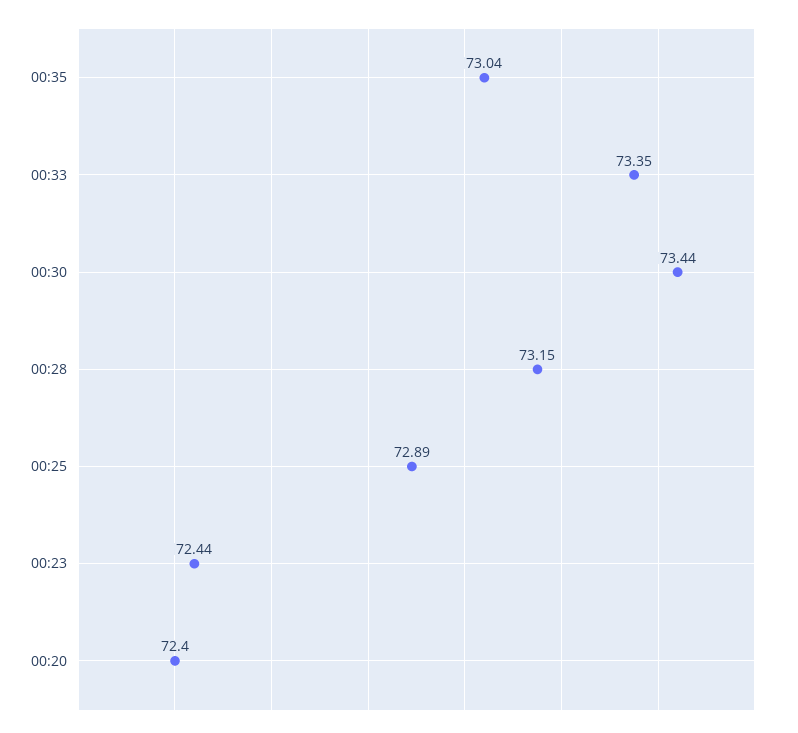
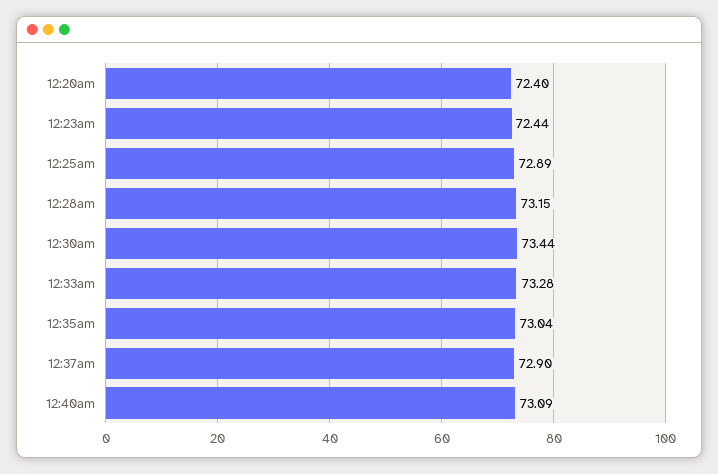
00:33: 73.35 -> 73.28
12:37am: none -> 72.9
12:40am: none -> 73.09

